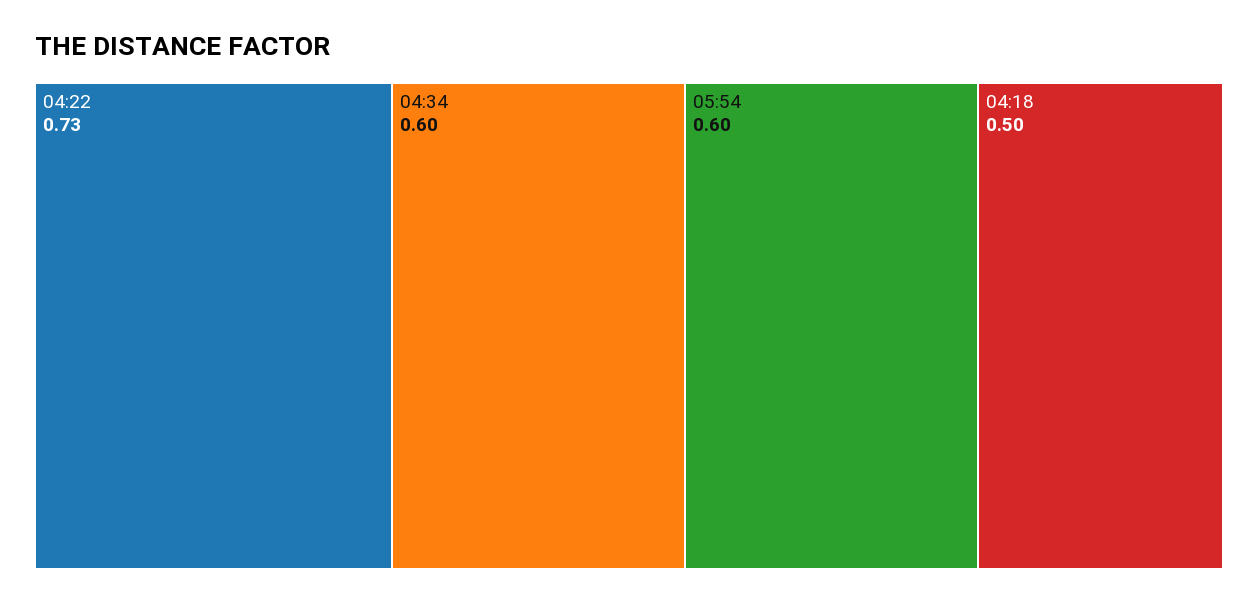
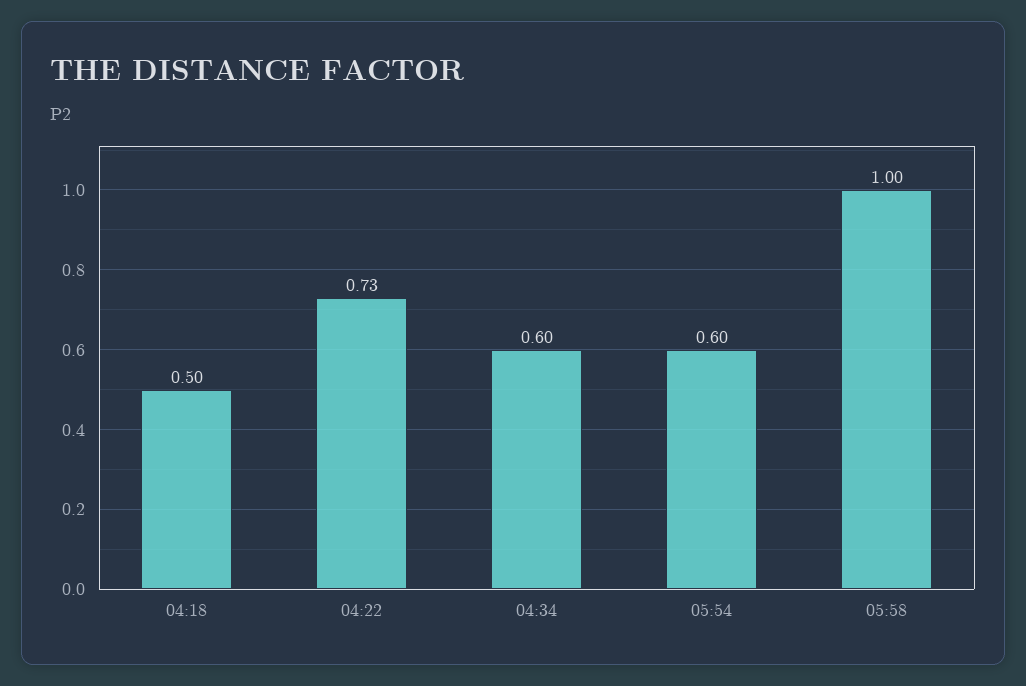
05:58: none -> 1

